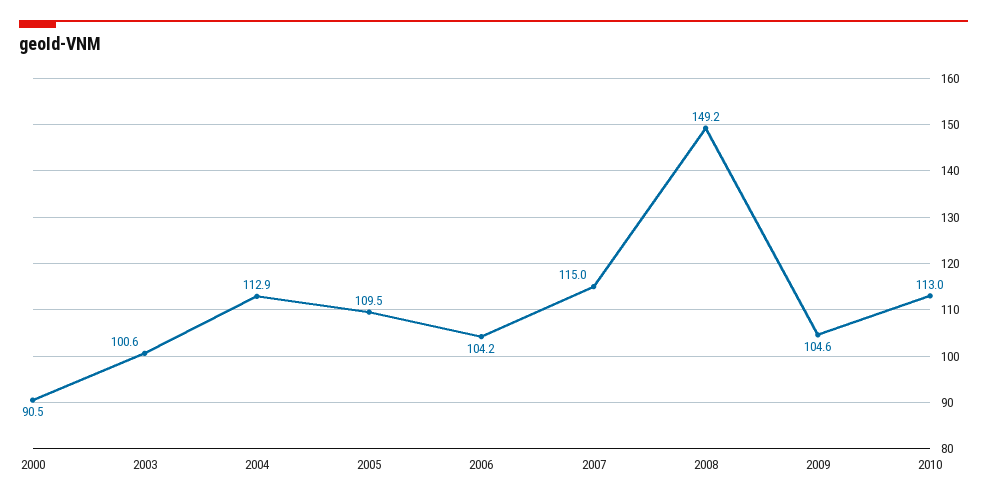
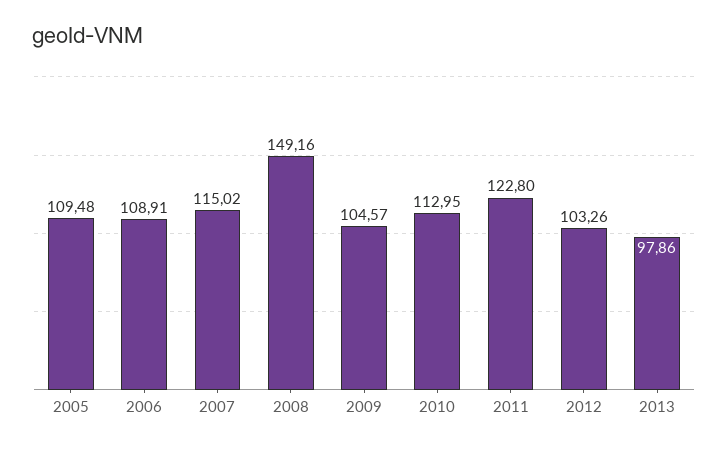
2000: 90.5 -> none
2003: 100.6 -> none
2004: 112.9 -> none
2006: 104.2 -> 108.91
2011: none -> 122.8
2012: none -> 103.26
2013: none -> 97.86

